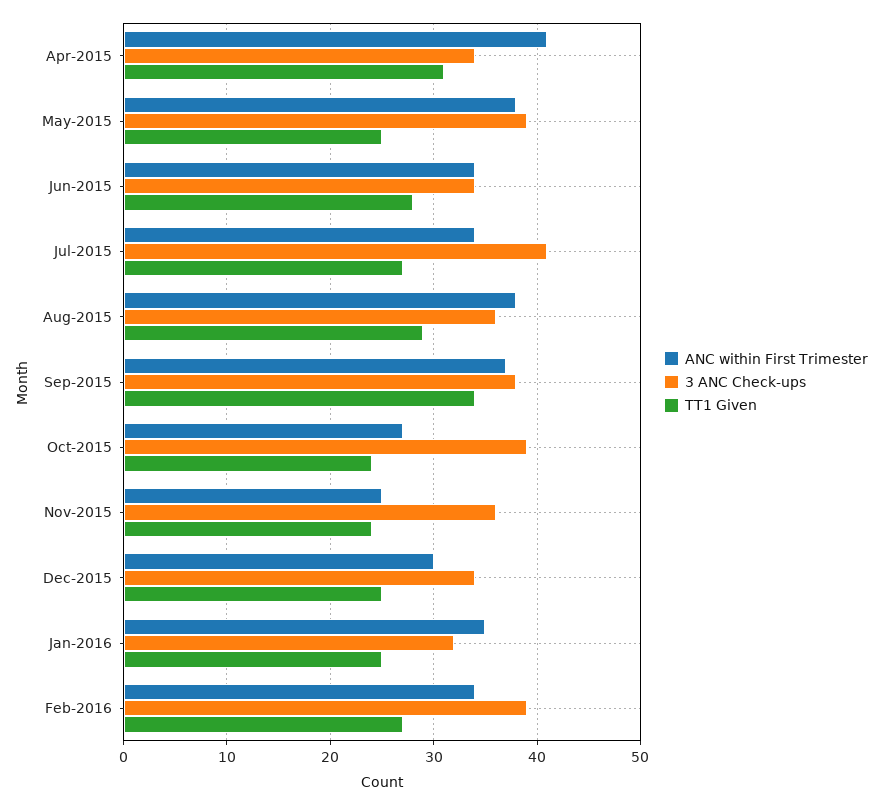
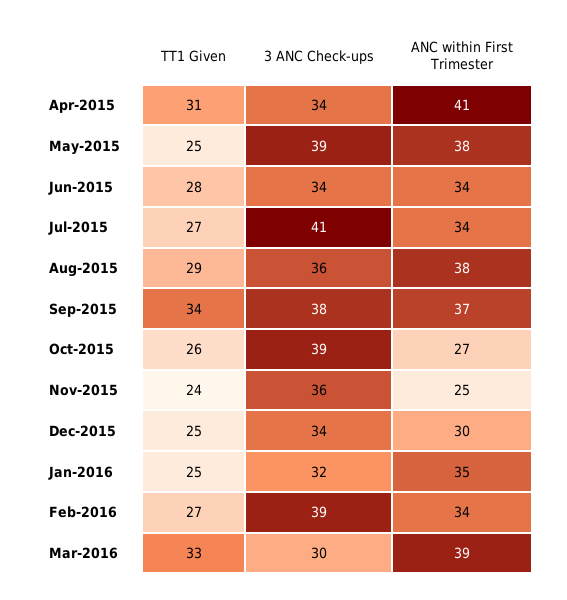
TT1 Given, Oct-2015: 24 -> 26
TT1 Given, Mar-2016: none -> 33
3 ANC Check-ups, Mar-2016: none -> 30
ANC within First Trimester, Mar-2016: none -> 39

